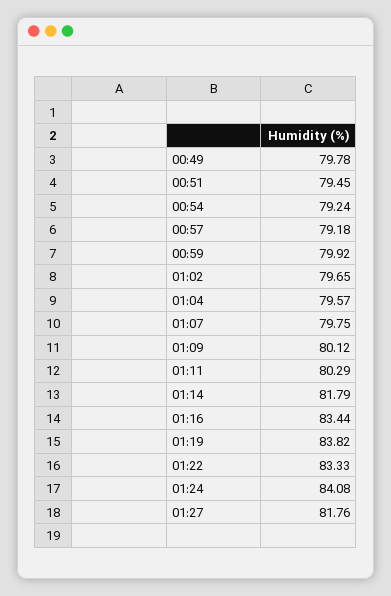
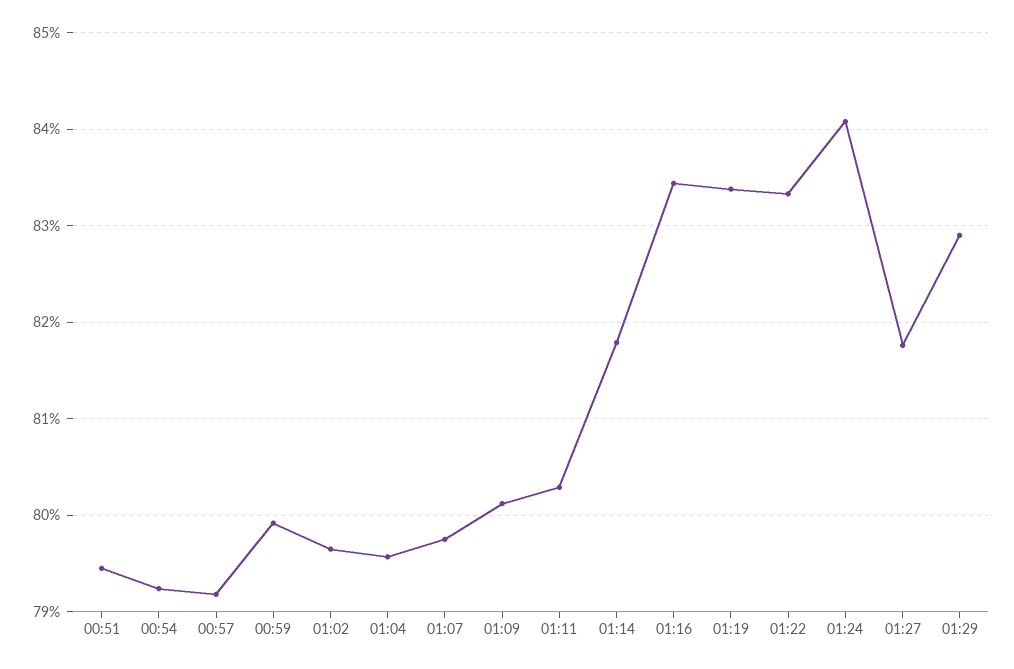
00:49: 79.78 -> none
01:19: 83.82 -> 83.4
01:29: none -> 82.9

